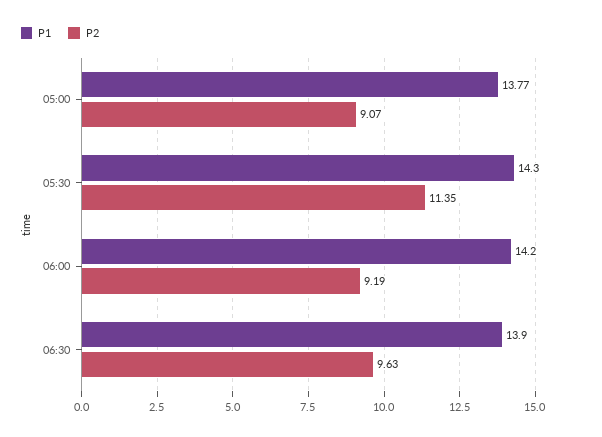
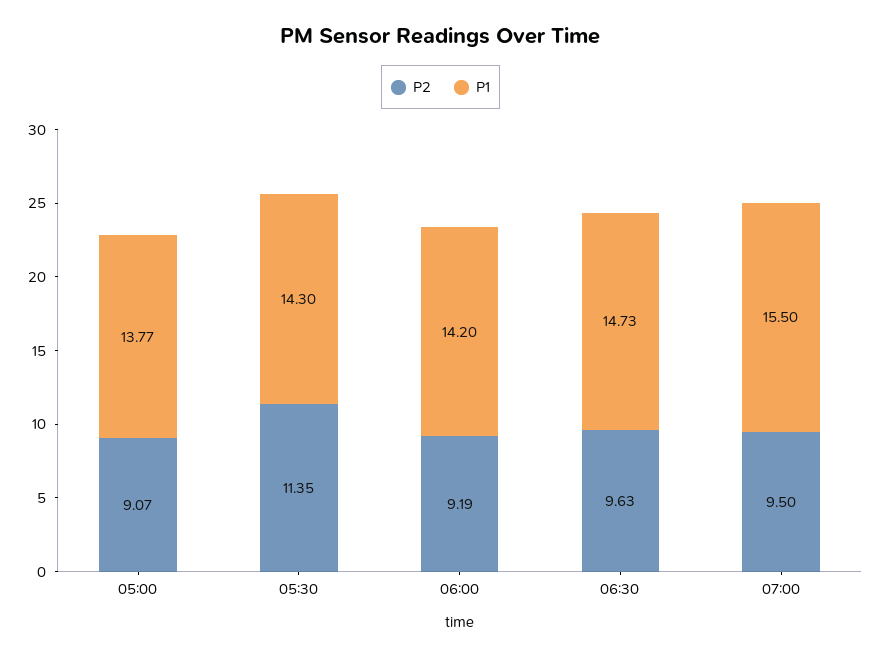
P1, 06:30: 13.9 -> 14.73
P2, 07:00: none -> 9.5
P1, 07:00: none -> 15.5

